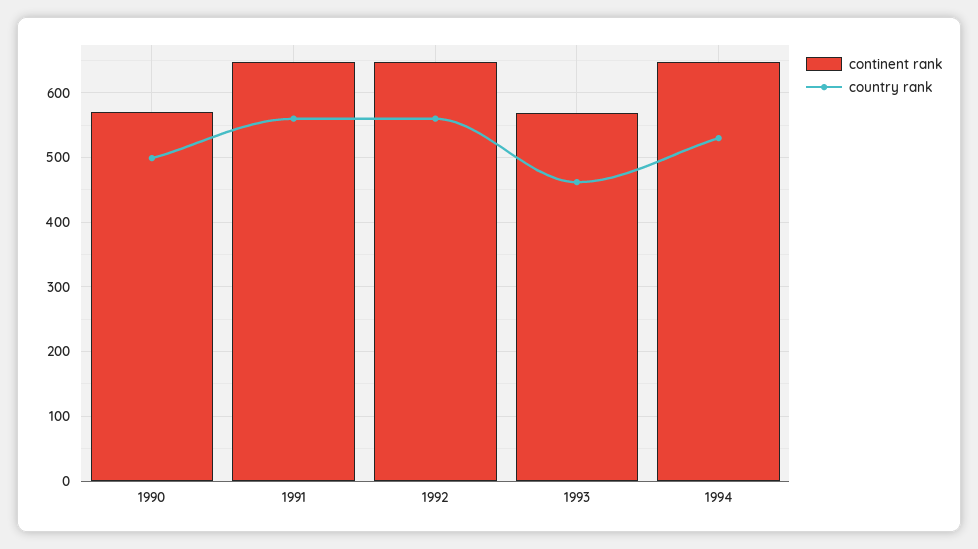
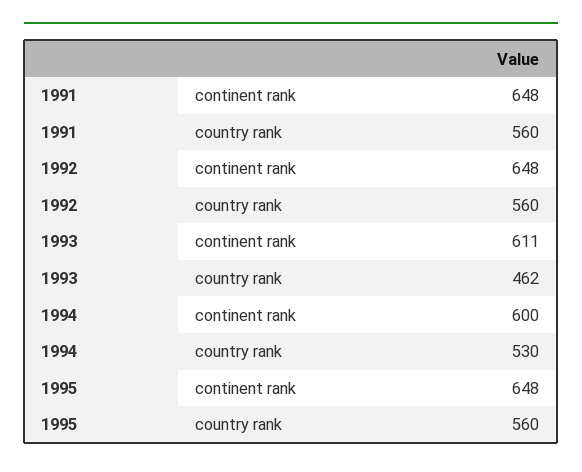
continent rank, 1990: 570 -> none
country rank, 1990: 500 -> none
continent rank, 1993: 570 -> 611
continent rank, 1994: 650 -> 600
continent rank, 1995: none -> 648
country rank, 1995: none -> 560

